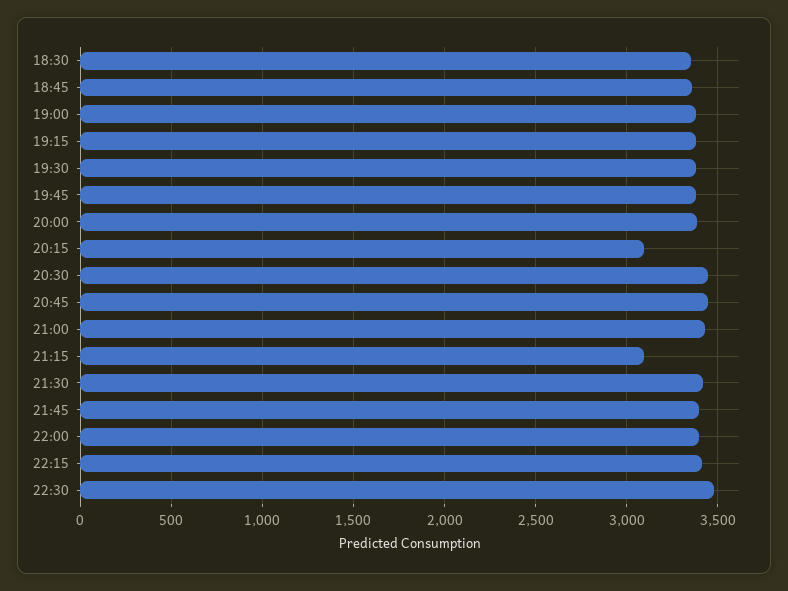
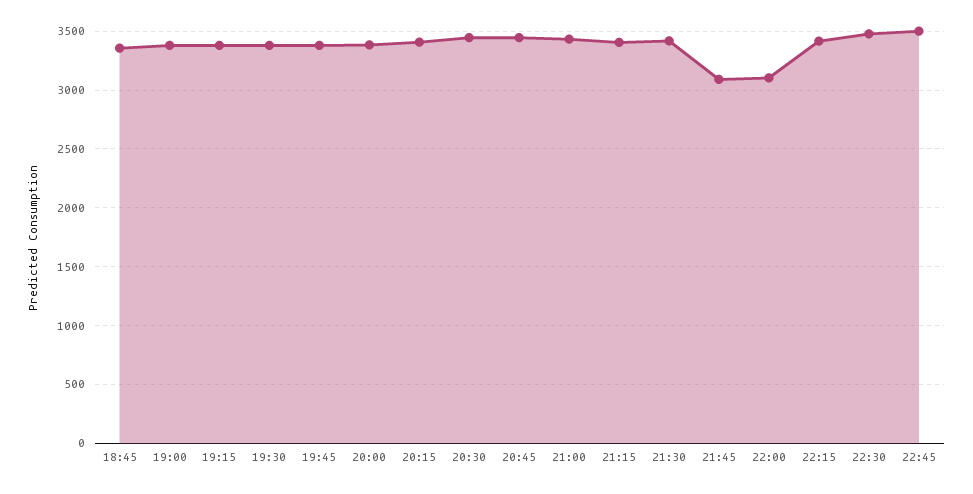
18:30: 3350 -> none
20:15: 3100 -> 3400
21:15: 3100 -> 3400
21:45: 3400 -> 3100
22:00: 3400 -> 3100
22:45: none -> 3500

